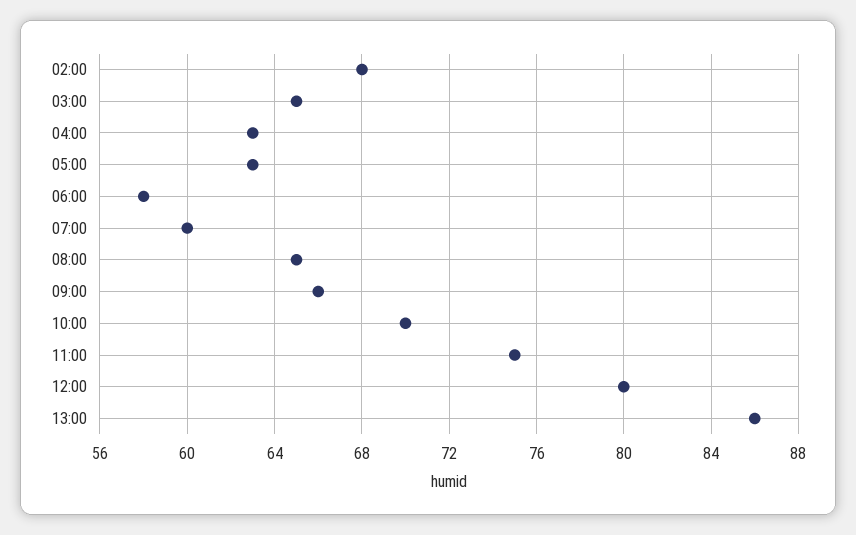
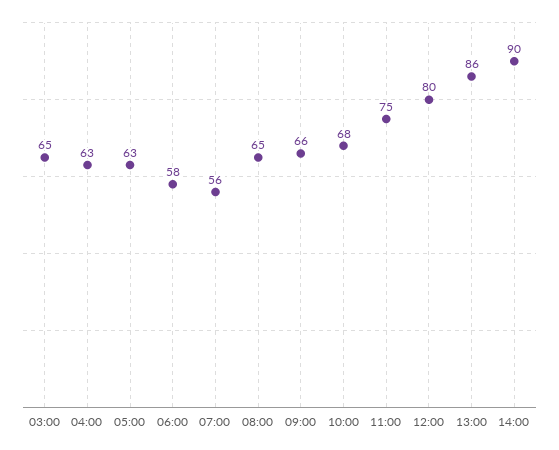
02:00: 68 -> none
07:00: 60 -> 56
10:00: 70 -> 68
14:00: none -> 90

